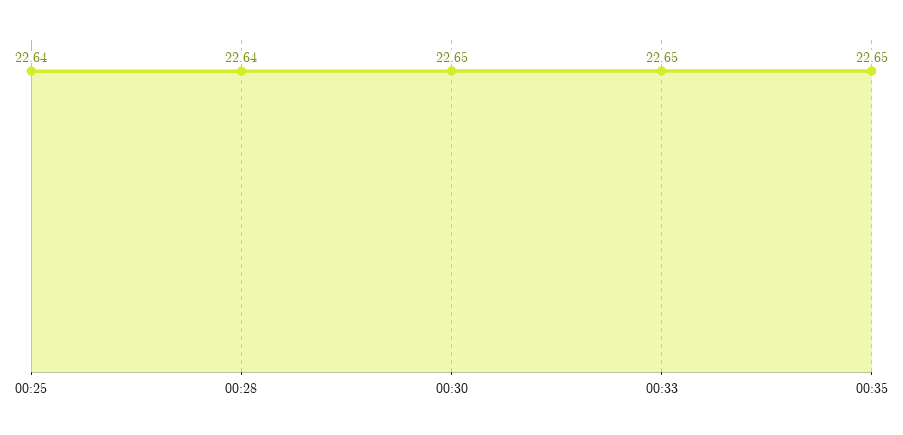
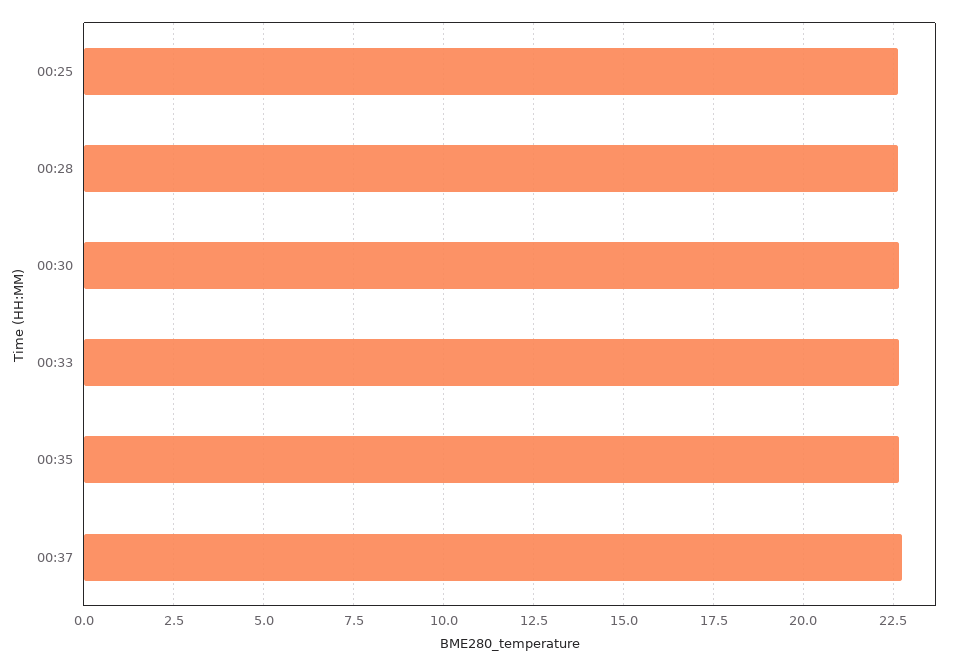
00:37: none -> 22.75

